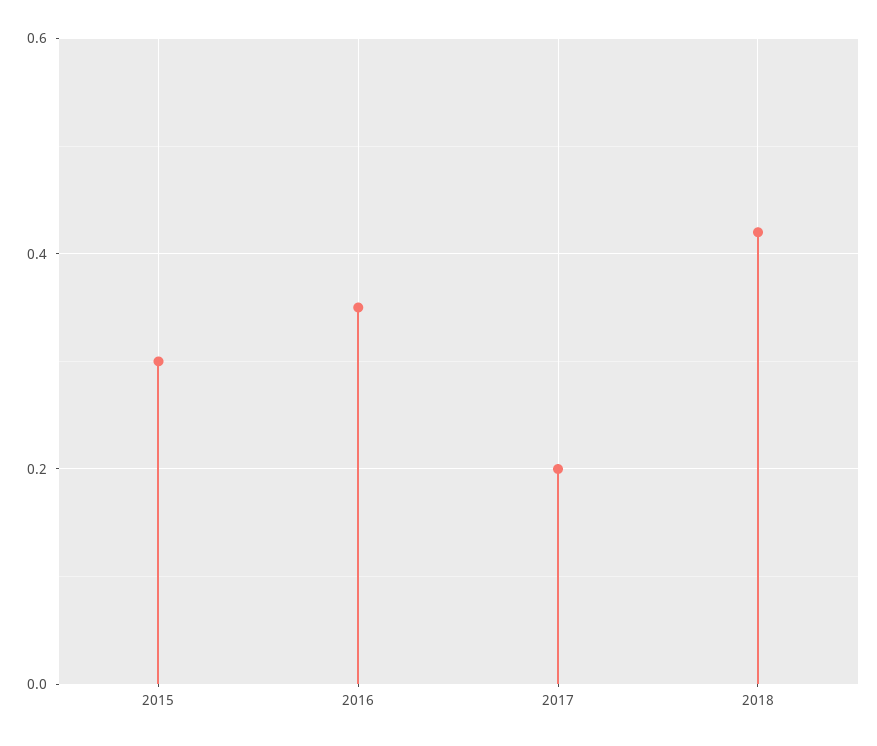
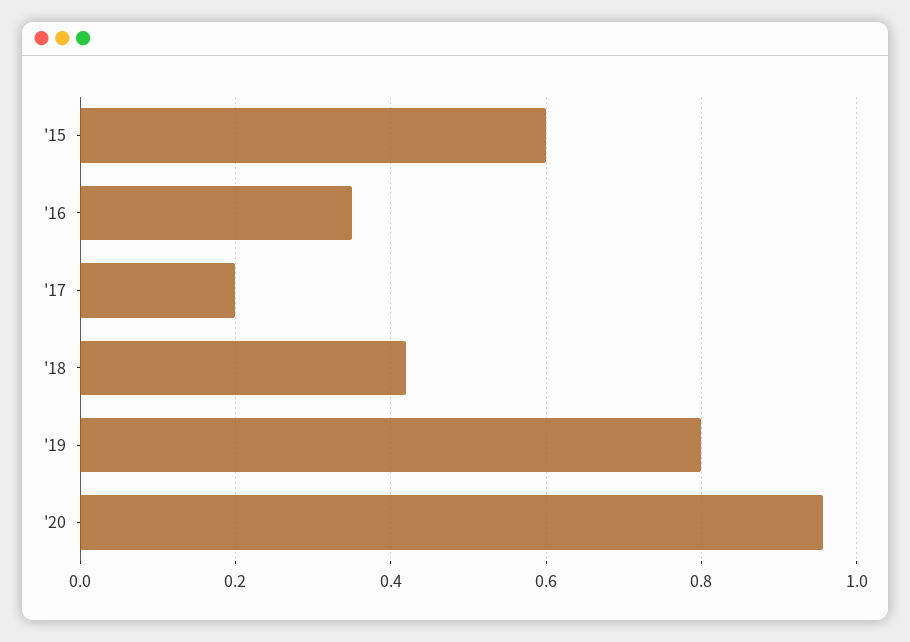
2015: 0.3 -> 0.6
'19: none -> 0.8
'20: none -> 0.96

